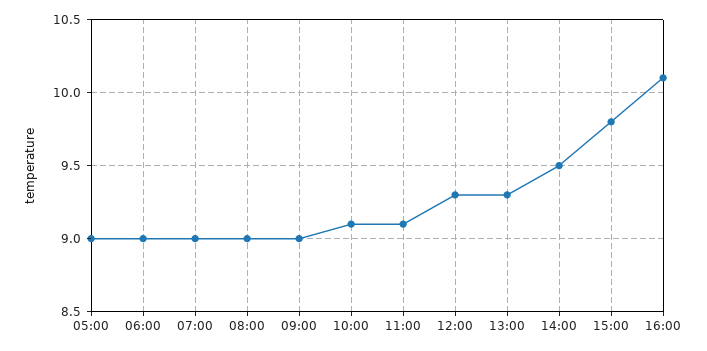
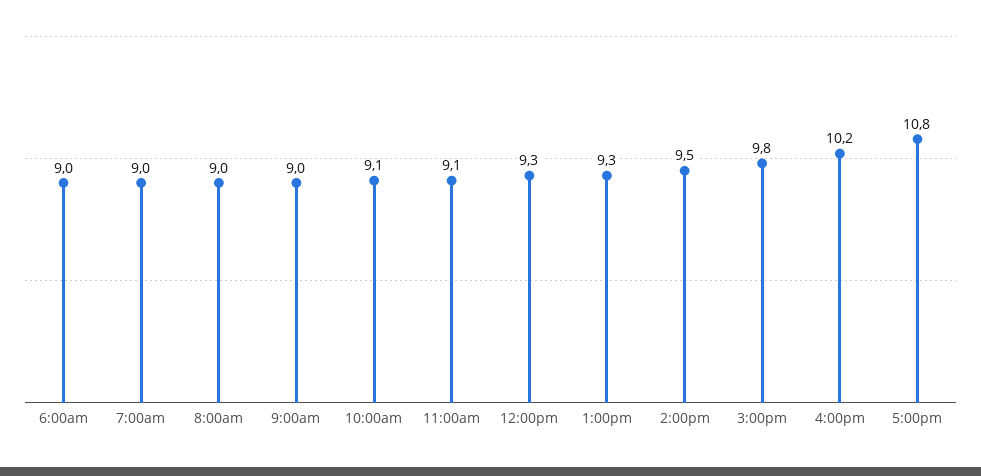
05:00: 9 -> none
16:00: 10.1 -> 10.2
5:00pm: none -> 10.8

